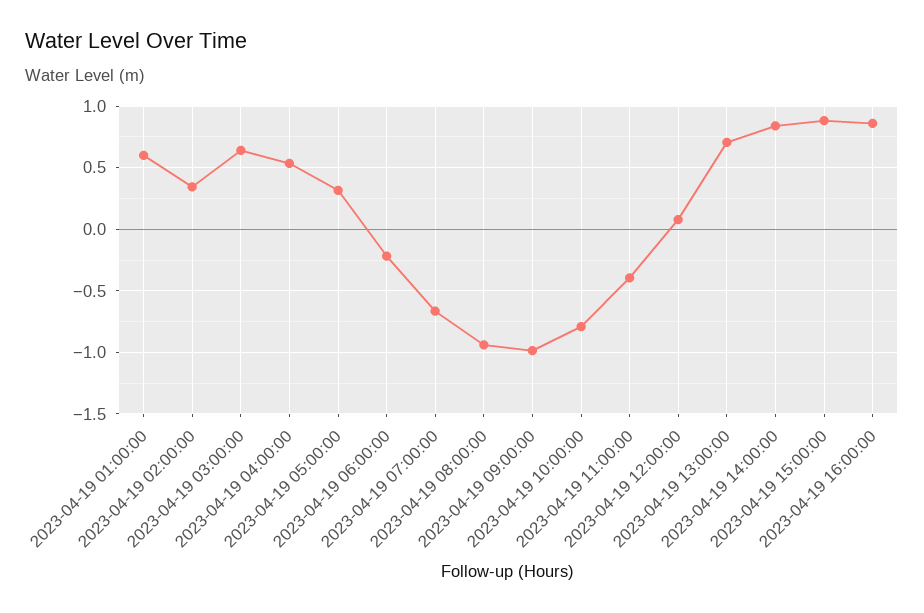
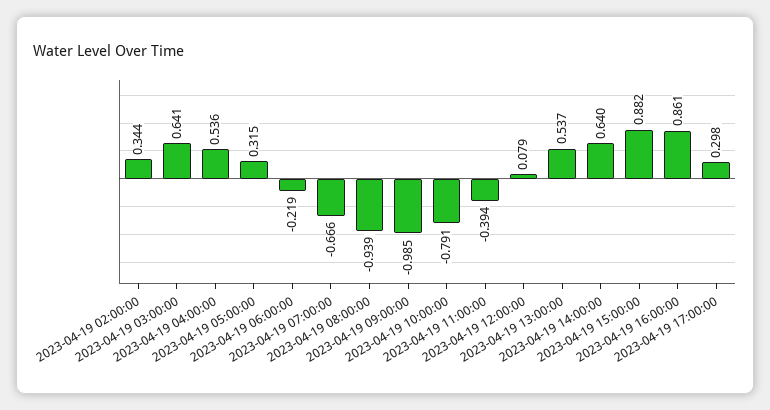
2023-04-19 01:00:00: 0.6 -> none
2023-04-19 13:00:00: 0.7 -> 0.537
2023-04-19 14:00:00: 0.85 -> 0.64
2023-04-19 17:00:00: none -> 0.298

